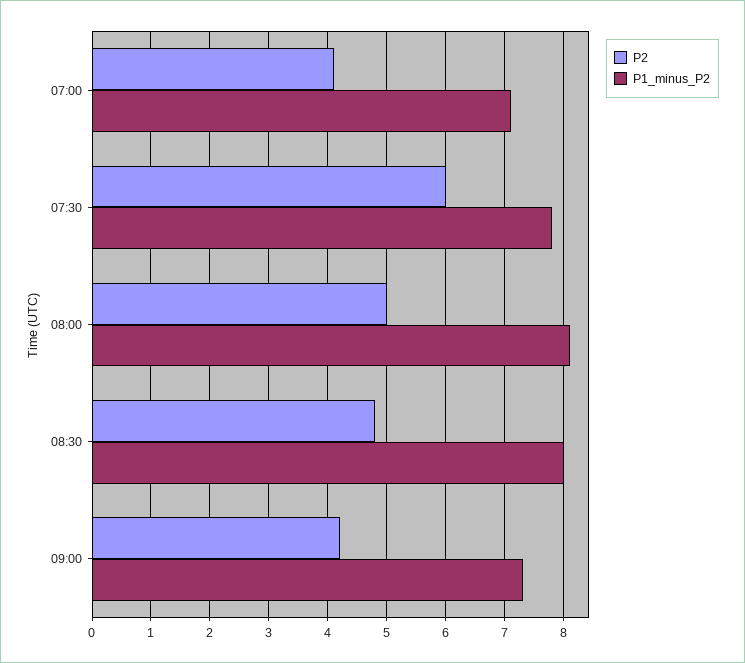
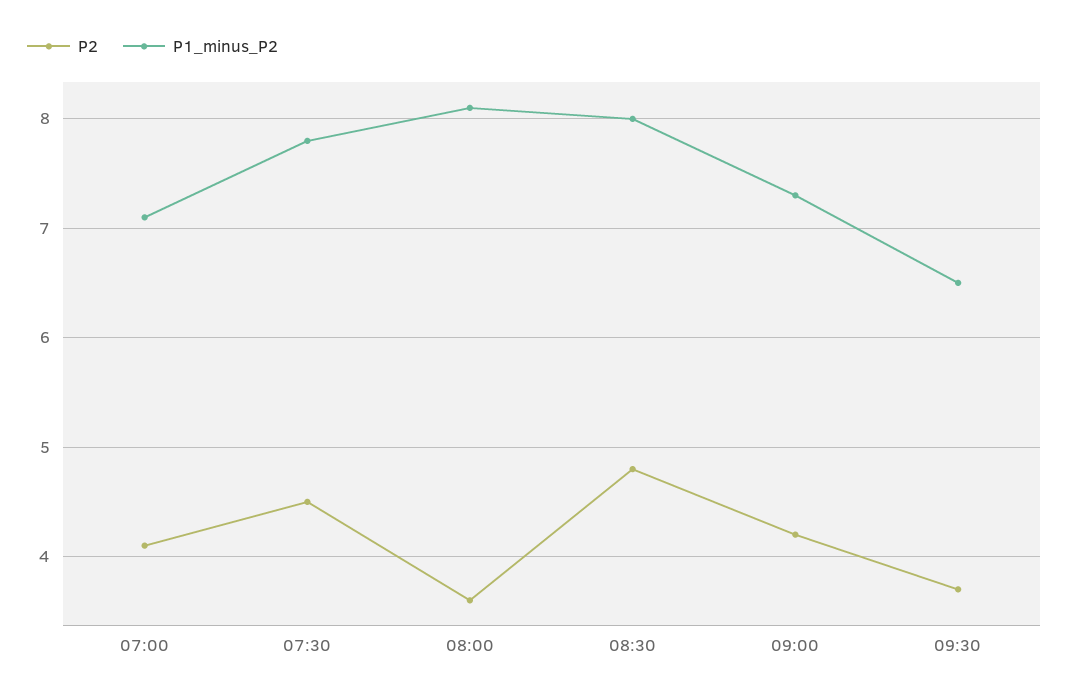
P2, 07:30: 6 -> 4.5
P2, 08:00: 5 -> 3.6
P2, 09:30: none -> 3.7
P1_minus_P2, 09:30: none -> 6.5

